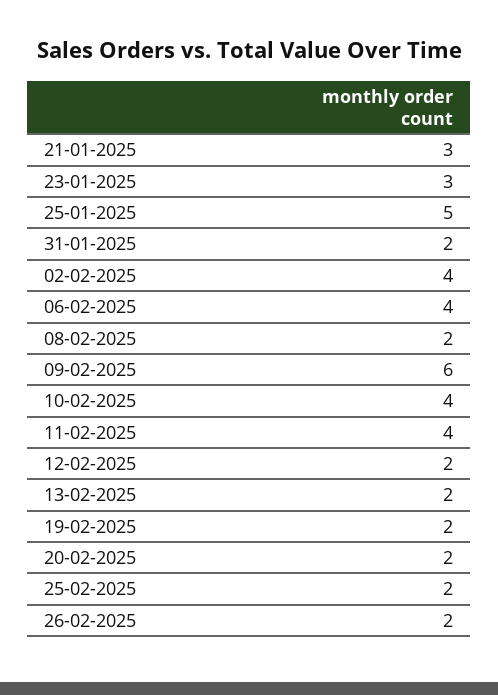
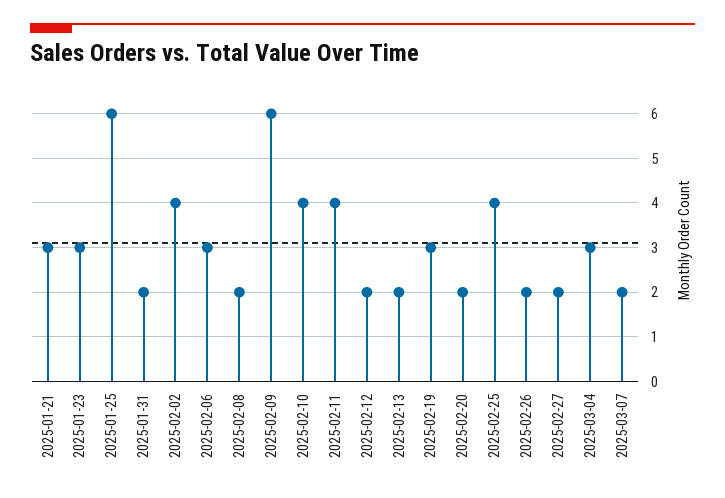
25-01-2025: 5 -> 6
06-02-2025: 4 -> 3
19-02-2025: 2 -> 3
25-02-2025: 2 -> 4
2025-02-27: none -> 2
2025-03-04: none -> 3
2025-03-07: none -> 2

